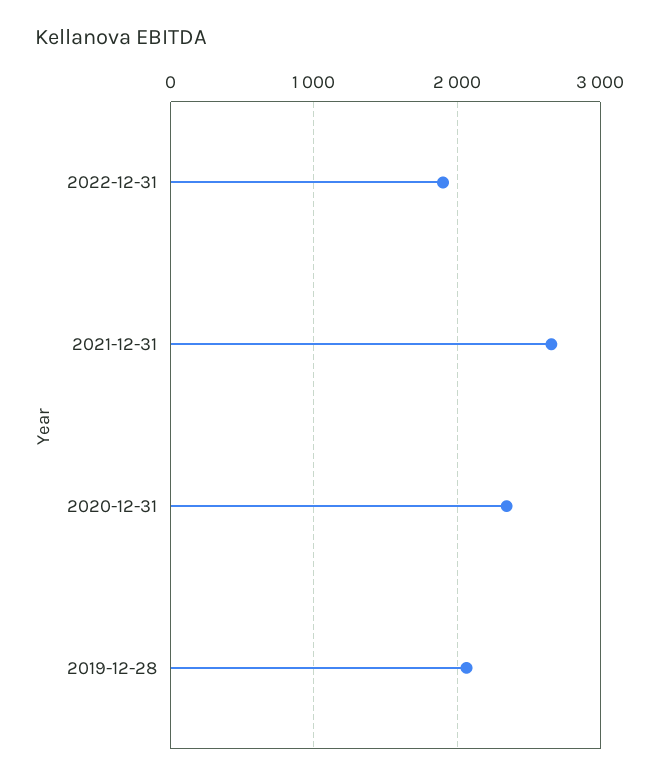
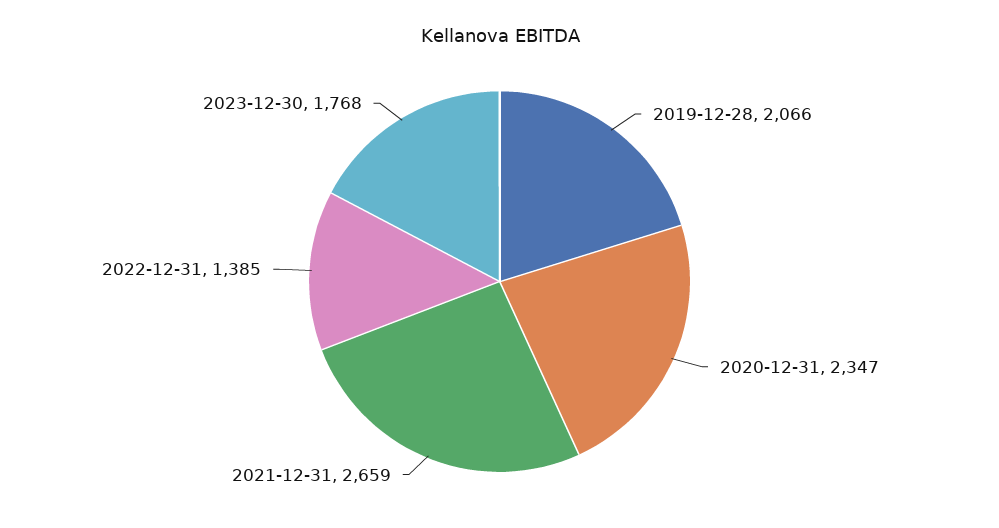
2022-12-31: 1900 -> 1385
2023-12-30: none -> 1768

